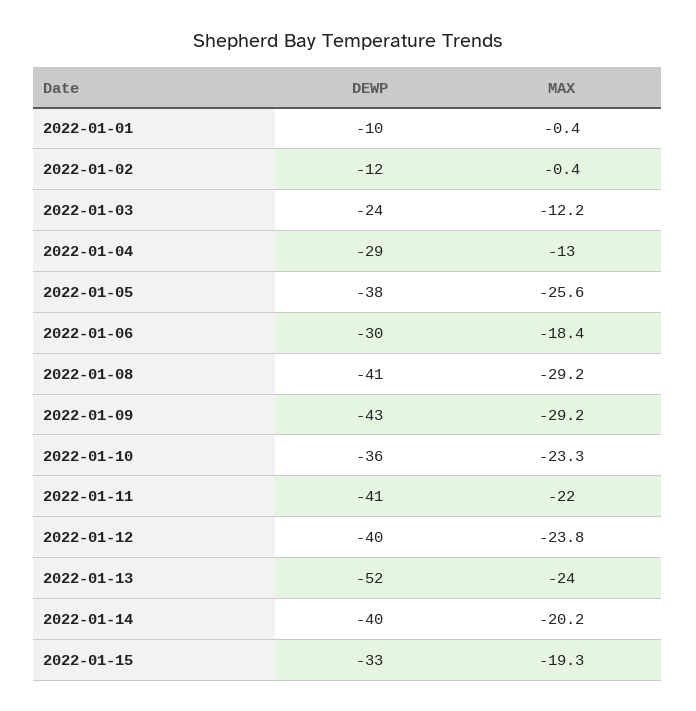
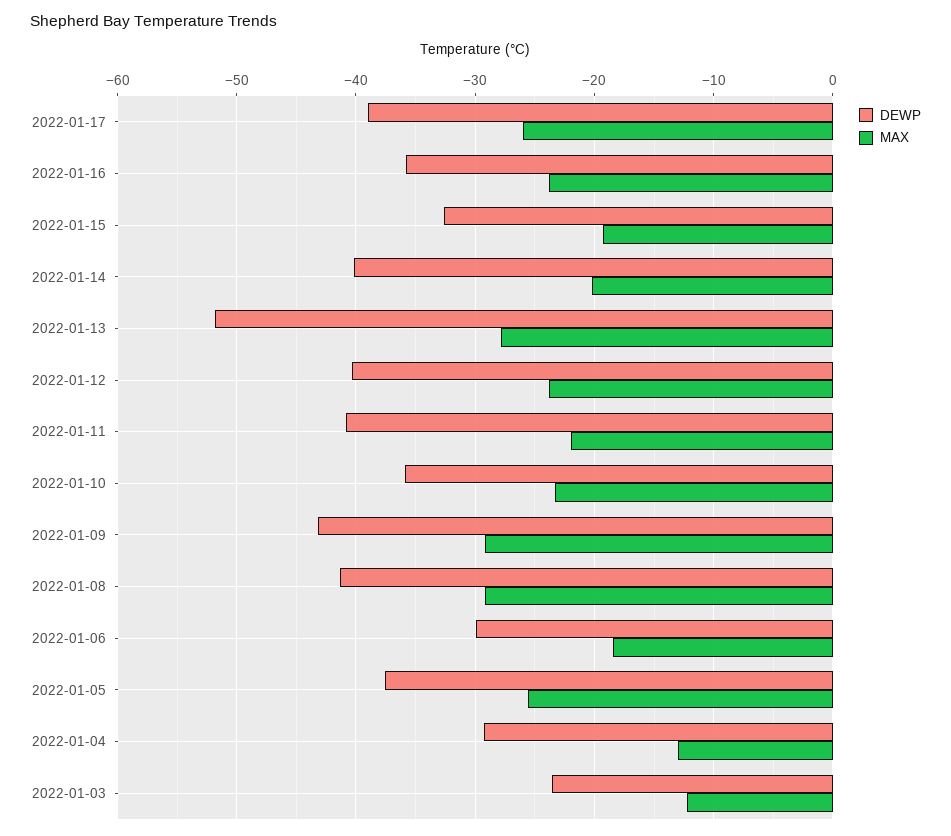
DEWP, 2022-01-01: -10 -> none
MAX, 2022-01-01: -0.4 -> none
DEWP, 2022-01-02: -12 -> none
MAX, 2022-01-02: -0.4 -> none
MAX, 2022-01-13: -24 -> -28
DEWP, 2022-01-17: none -> -39
MAX, 2022-01-17: none -> -26
DEWP, 2022-01-16: none -> -36
MAX, 2022-01-16: none -> -24

